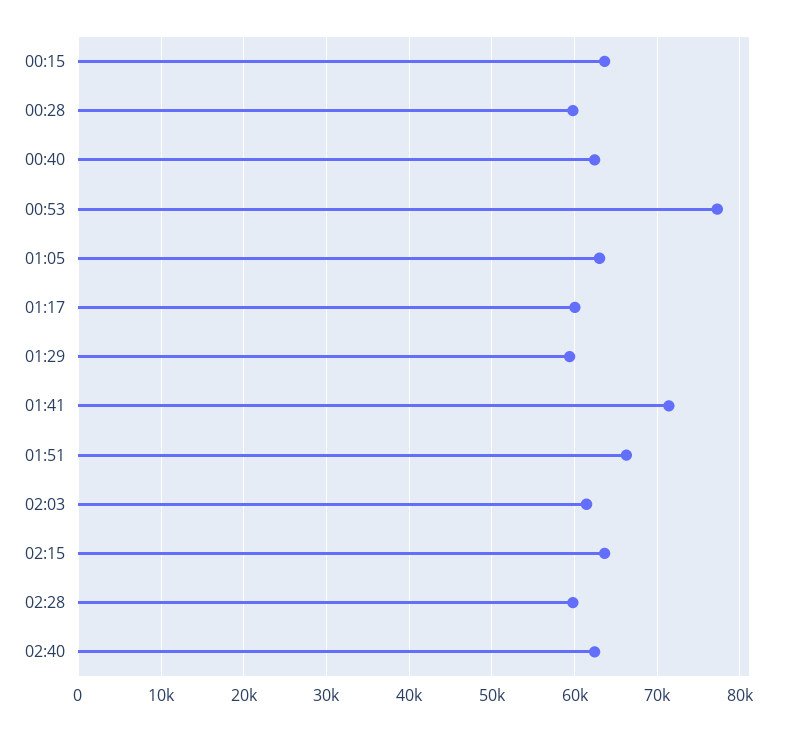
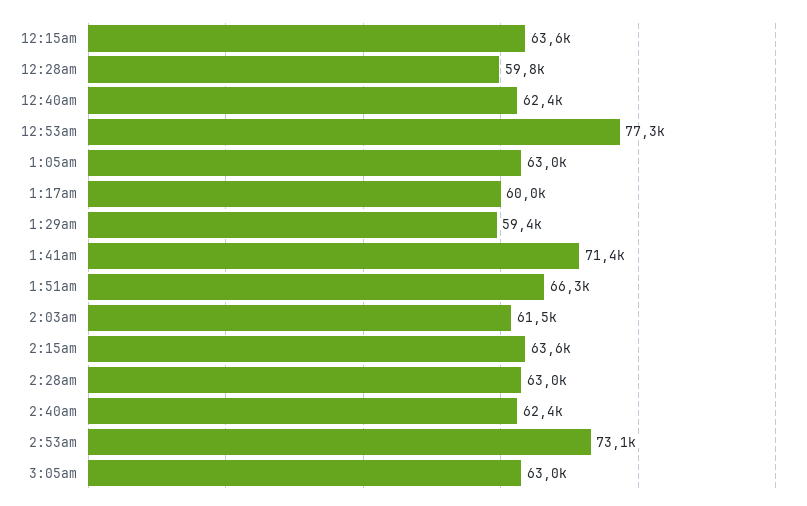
02:28: 60000 -> 63000
2:53am: none -> 73100
3:05am: none -> 63000

